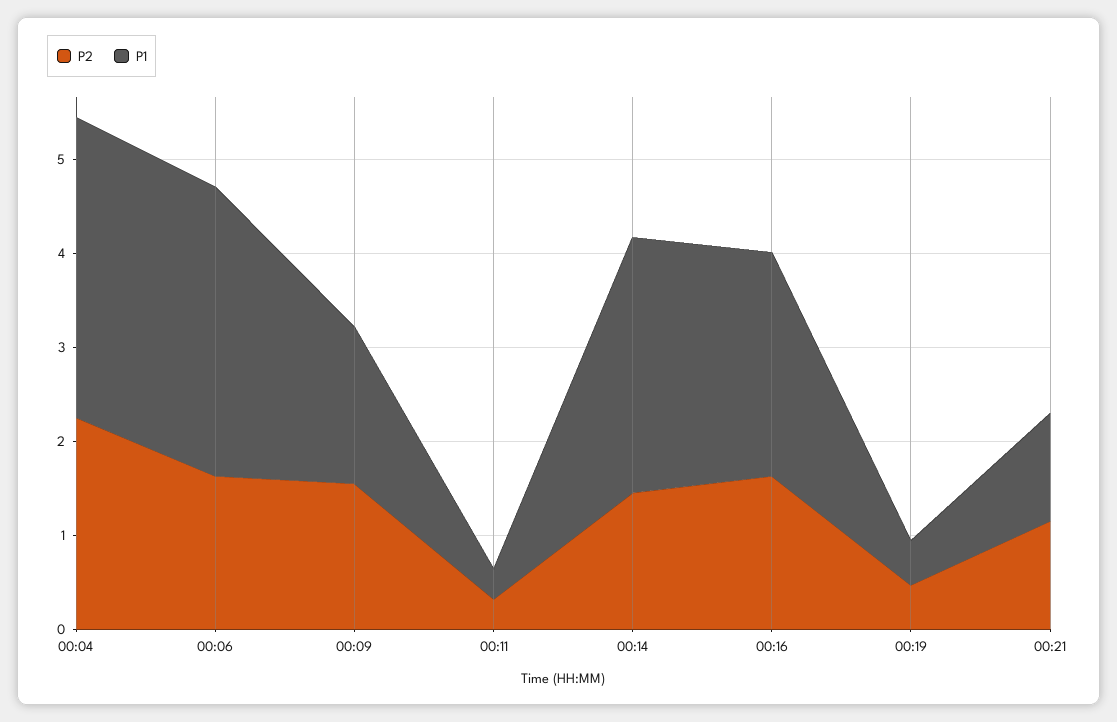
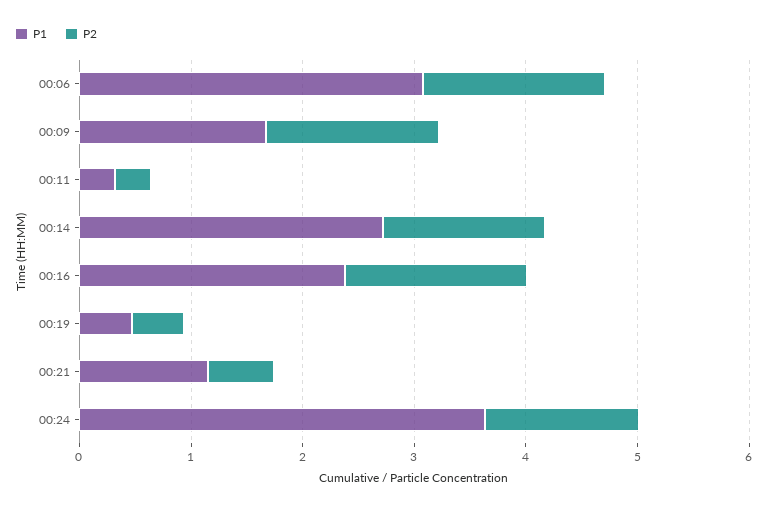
P2, 00:04: 2.2 -> none
P1, 00:04: 3.2 -> none
P2, 00:21: 1.2 -> 0.6
P1, 00:24: none -> 3.6
P2, 00:24: none -> 1.4

